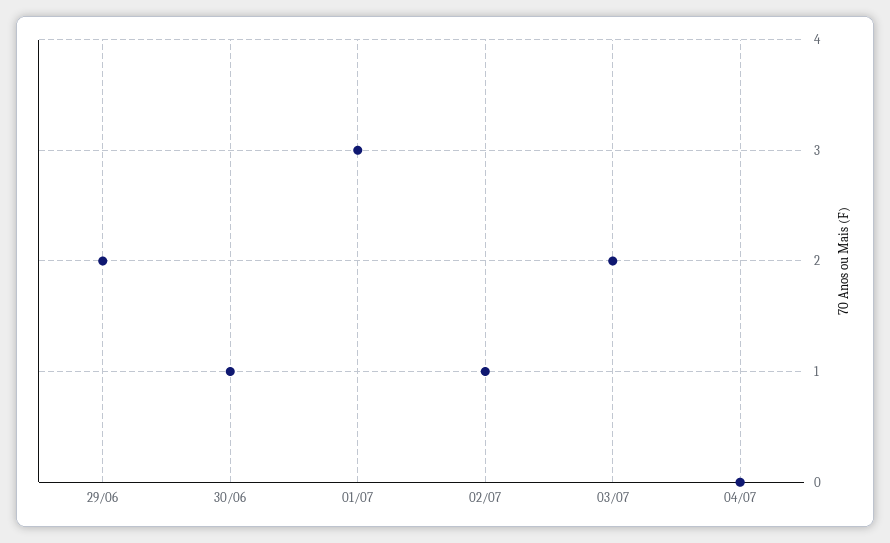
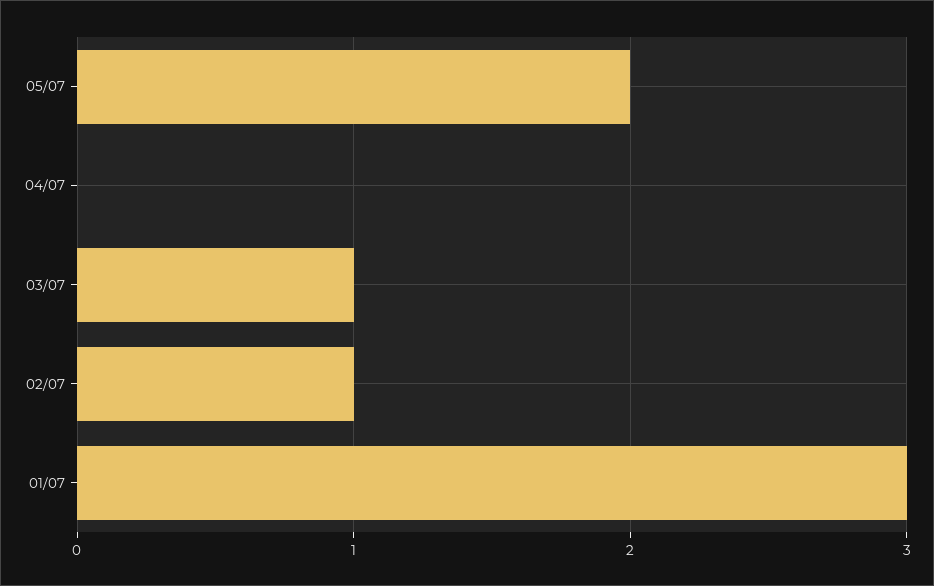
29/06: 2 -> none
30/06: 1 -> none
03/07: 2 -> 1
05/07: none -> 2

